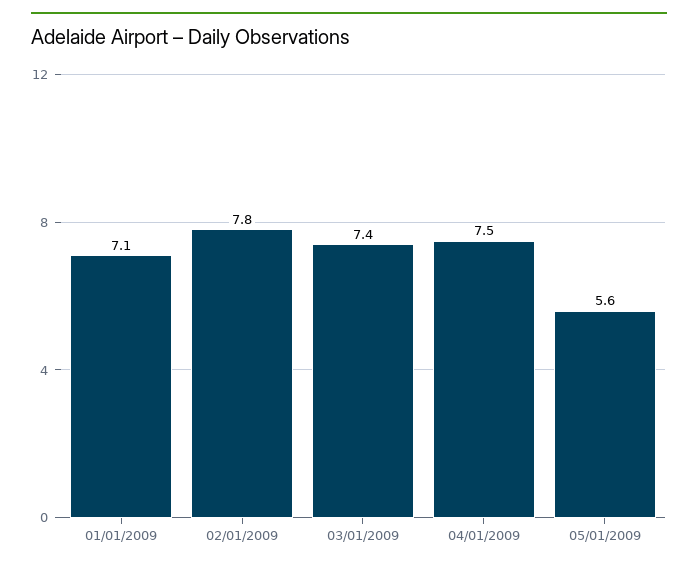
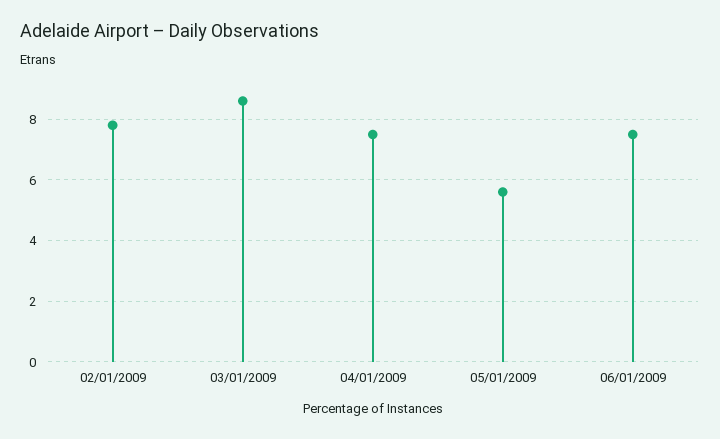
01/01/2009: 7.1 -> none
03/01/2009: 7.4 -> 8.5
06/01/2009: none -> 7.5

